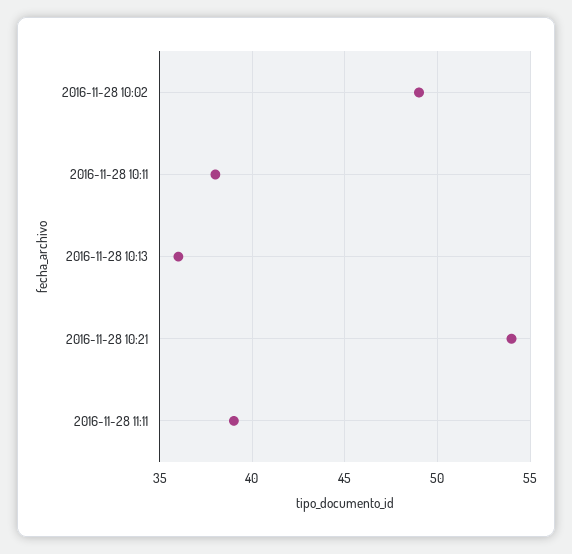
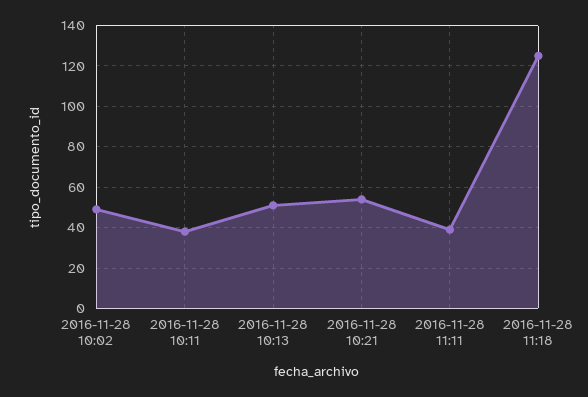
2016-11-28 10:13: 36 -> 50
2016-11-28 11:18: none -> 125

